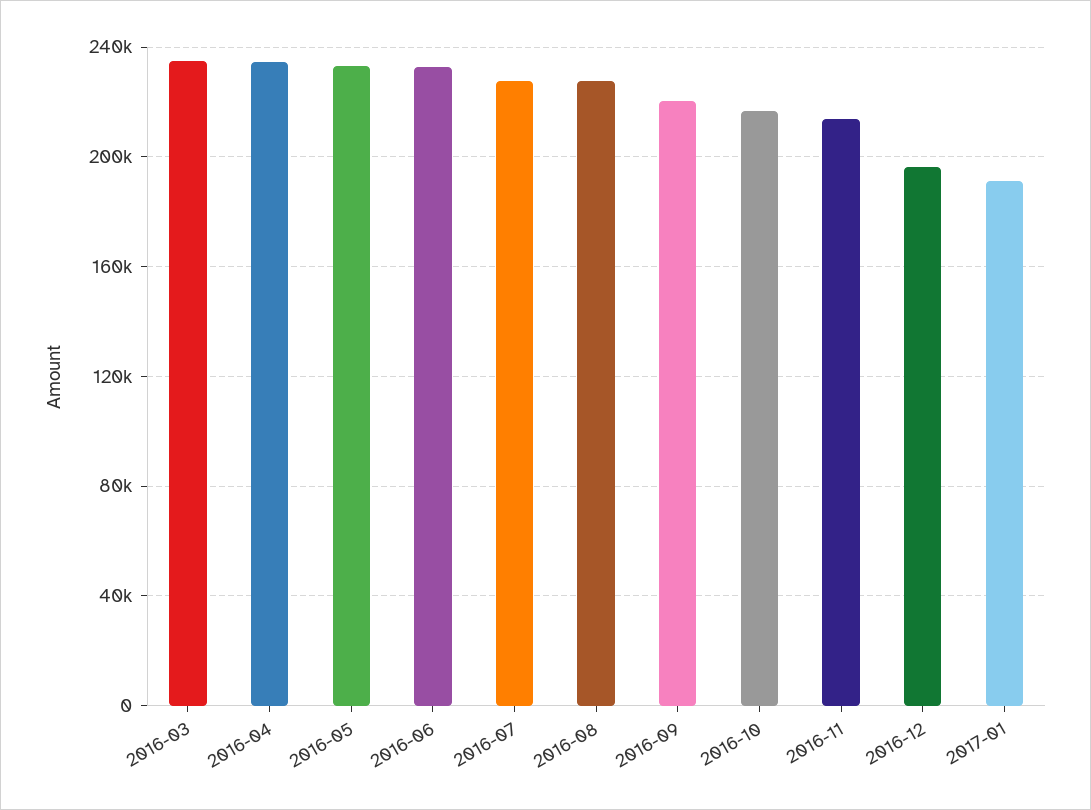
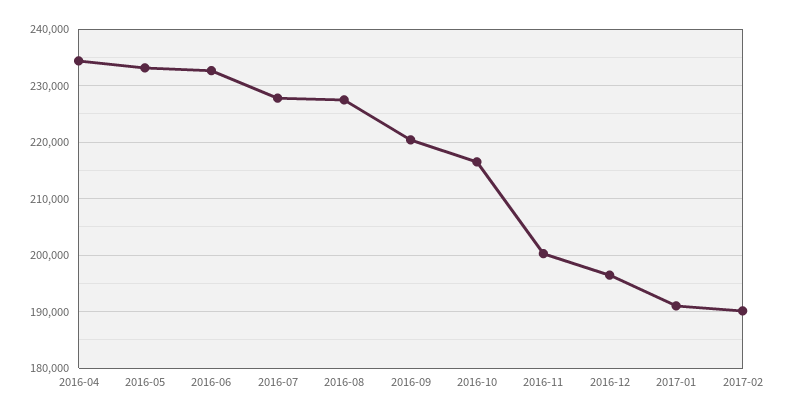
2016-03: 235000 -> none
2016-11: 215000 -> 200000
2017-02: none -> 190000

